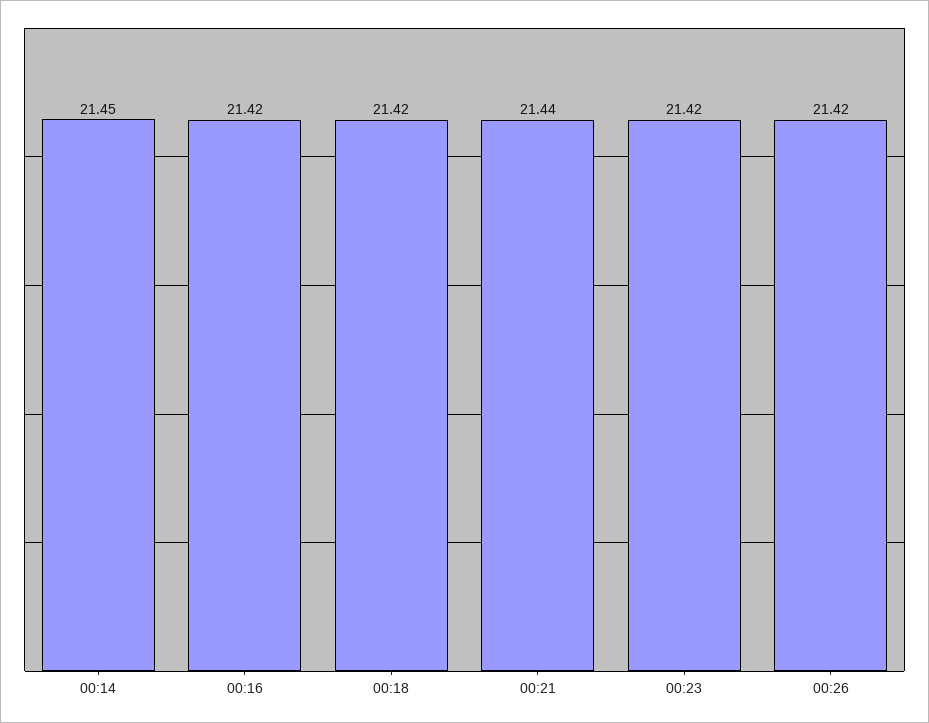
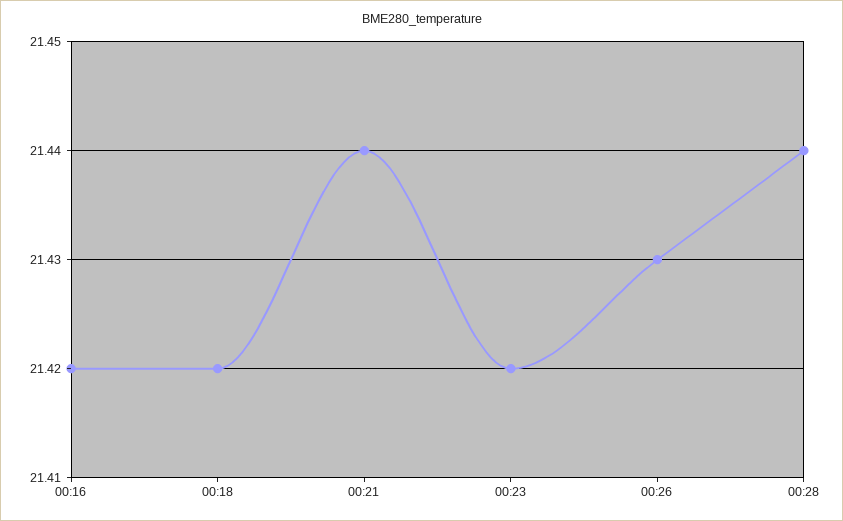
00:14: 21.45 -> none
00:26: 21.42 -> 21.43
00:28: none -> 21.44

